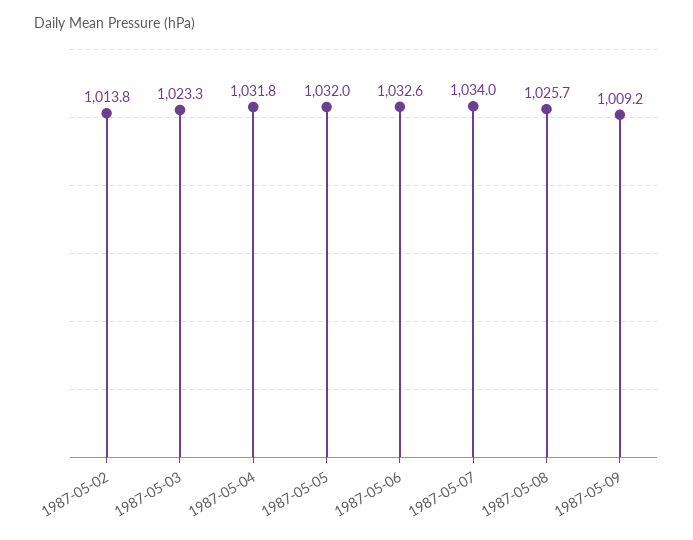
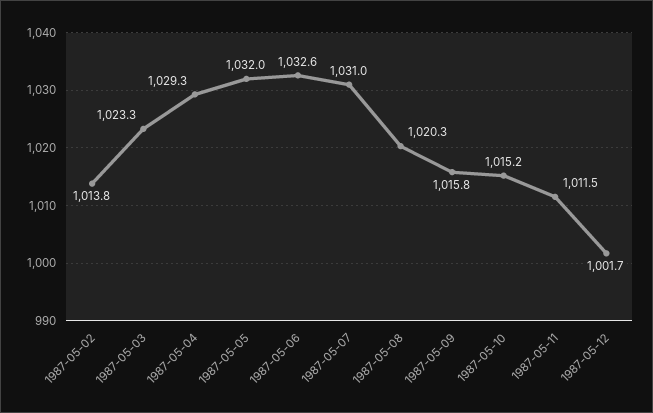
1987-05-04: 1031.8 -> 1029.3
1987-05-07: 1034 -> 1031
1987-05-08: 1025.7 -> 1020.3
1987-05-09: 1009.2 -> 1015.8
1987-05-10: none -> 1015.2
1987-05-11: none -> 1011.5
1987-05-12: none -> 1001.7

